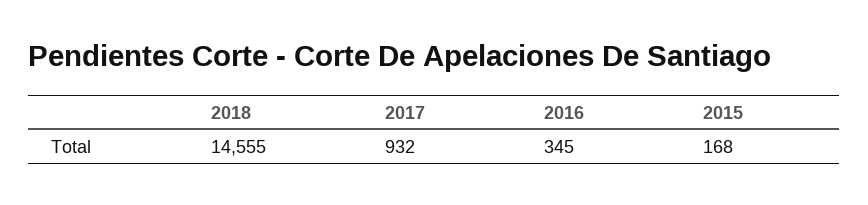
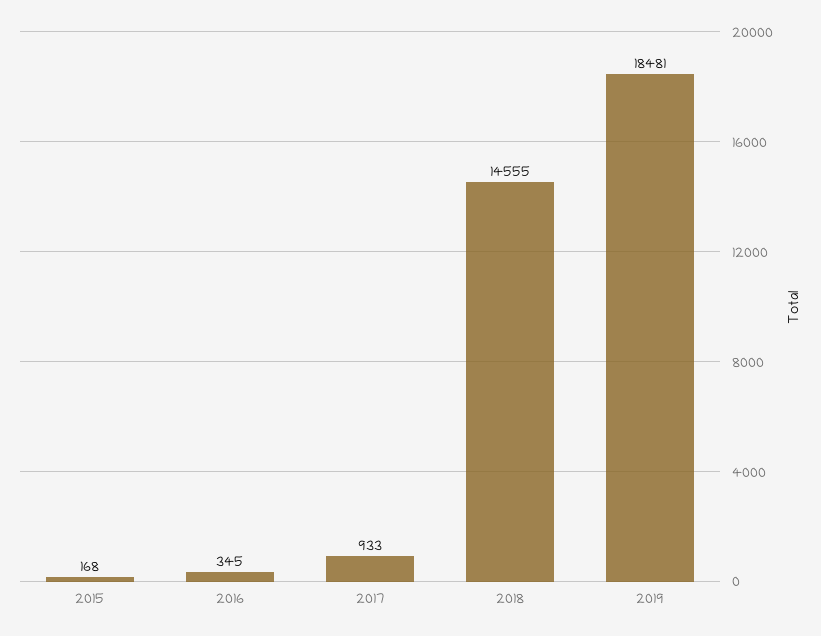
2017: 932 -> 933
2019: none -> 18481

